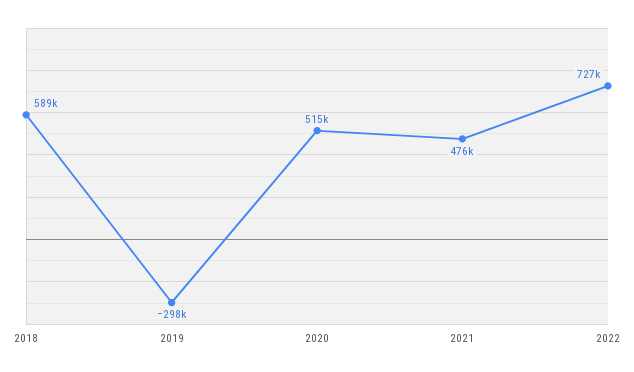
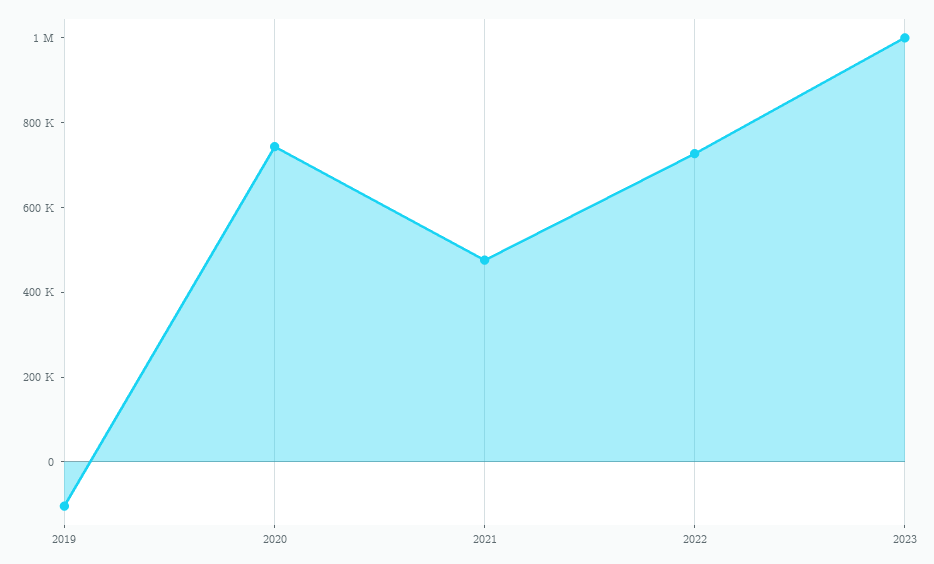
2018: 589000 -> none
2019: -298000 -> -100000
2020: 515000 -> 750000
2023: none -> 1000000

